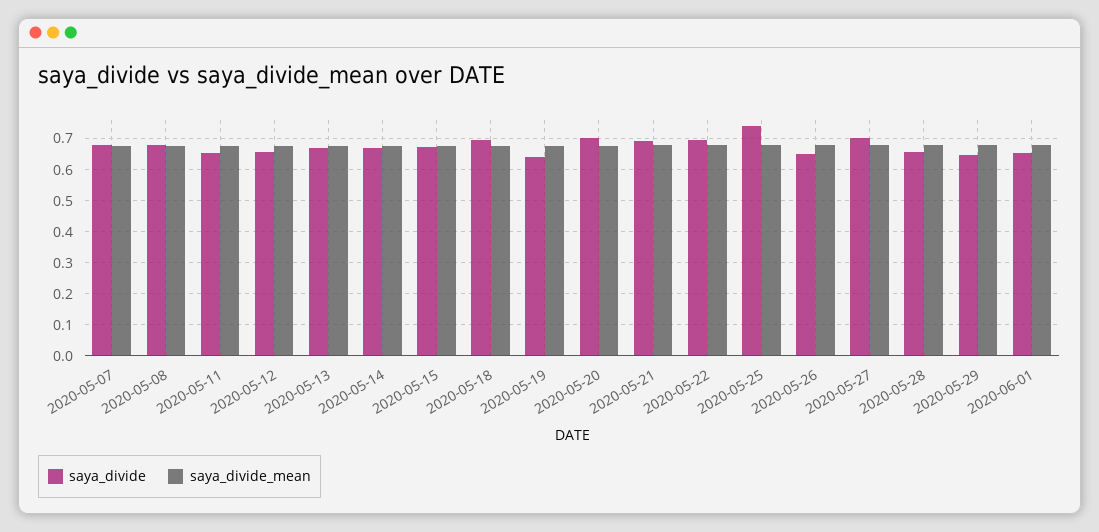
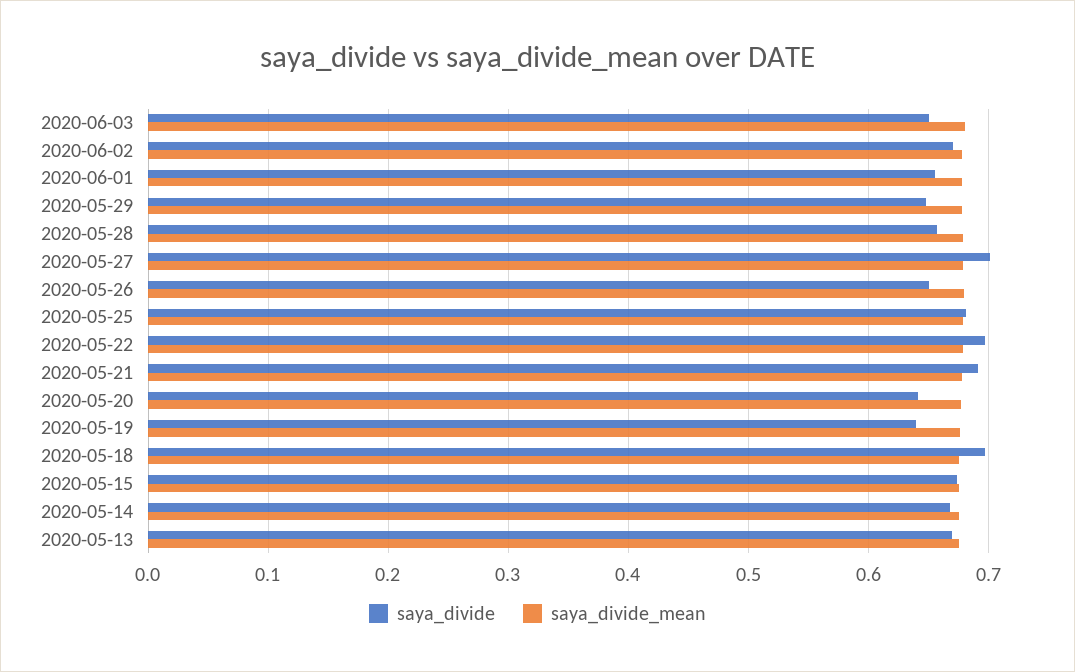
saya_divide, 2020-05-07: 0.68 -> none
saya_divide_mean, 2020-05-07: 0.68 -> none
saya_divide, 2020-05-08: 0.68 -> none
saya_divide_mean, 2020-05-08: 0.68 -> none
saya_divide, 2020-05-11: 0.66 -> none
saya_divide_mean, 2020-05-11: 0.68 -> none
saya_divide, 2020-05-12: 0.66 -> none
saya_divide_mean, 2020-05-12: 0.68 -> none
saya_divide, 2020-05-20: 0.7 -> 0.64
saya_divide, 2020-05-25: 0.74 -> 0.68
saya_divide, 2020-06-03: none -> 0.65
saya_divide_mean, 2020-06-03: none -> 0.68
saya_divide, 2020-06-02: none -> 0.67
saya_divide_mean, 2020-06-02: none -> 0.68

